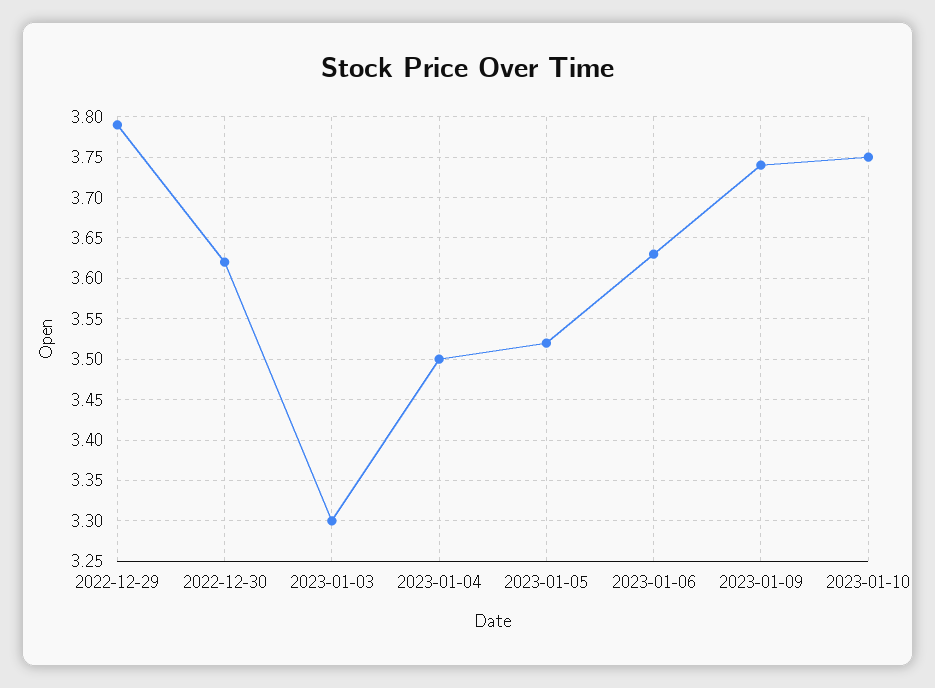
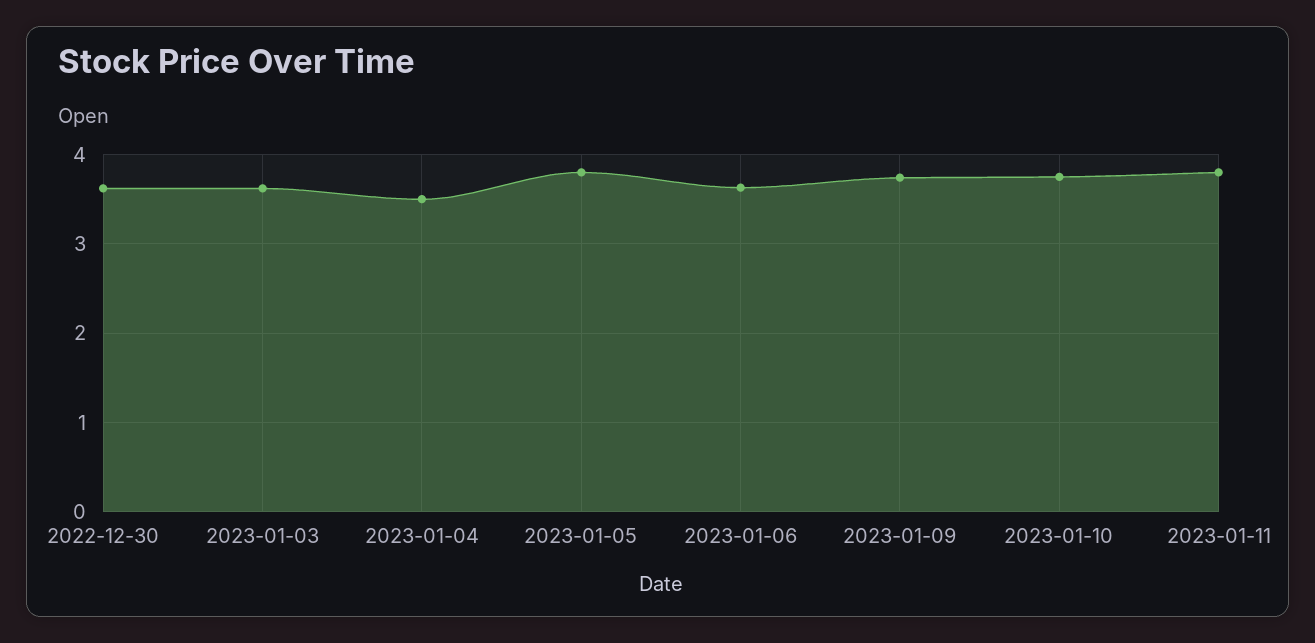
2022-12-29: 3.79 -> none
2023-01-03: 3.3 -> 3.6
2023-01-05: 3.52 -> 3.8
2023-01-11: none -> 3.8

